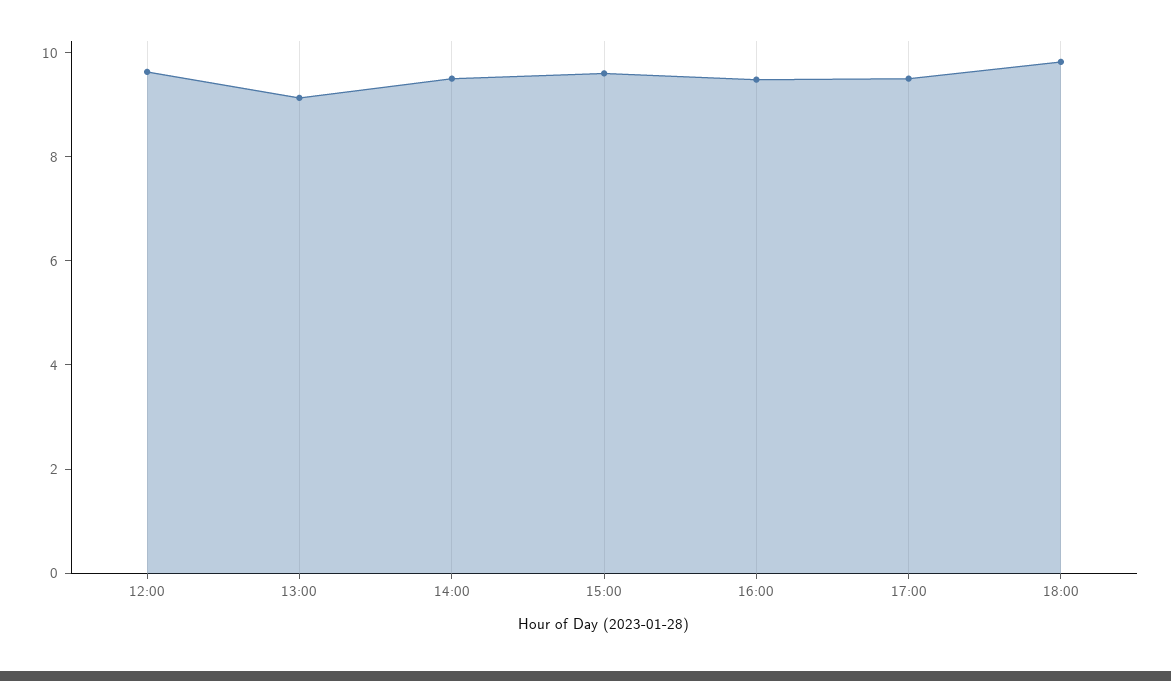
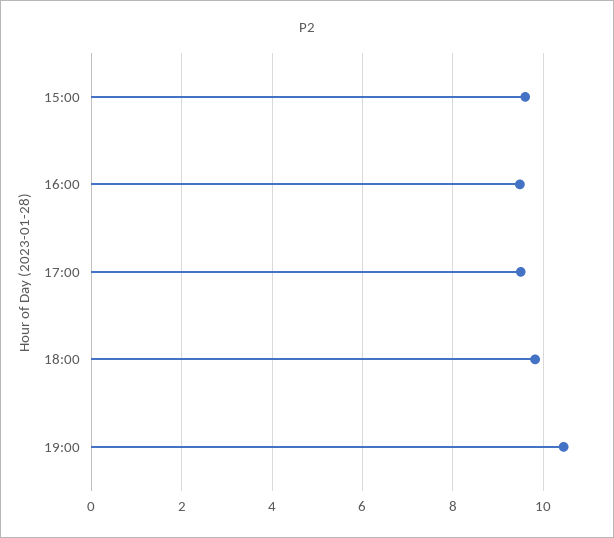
12:00: 9.5 -> none
13:00: 9 -> none
14:00: 9.5 -> none
19:00: none -> 10.4

